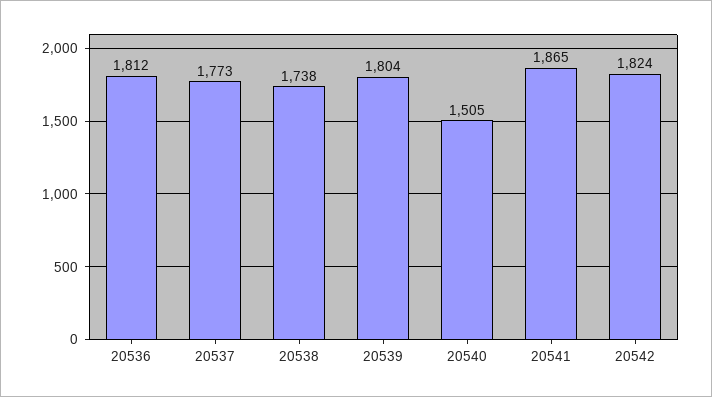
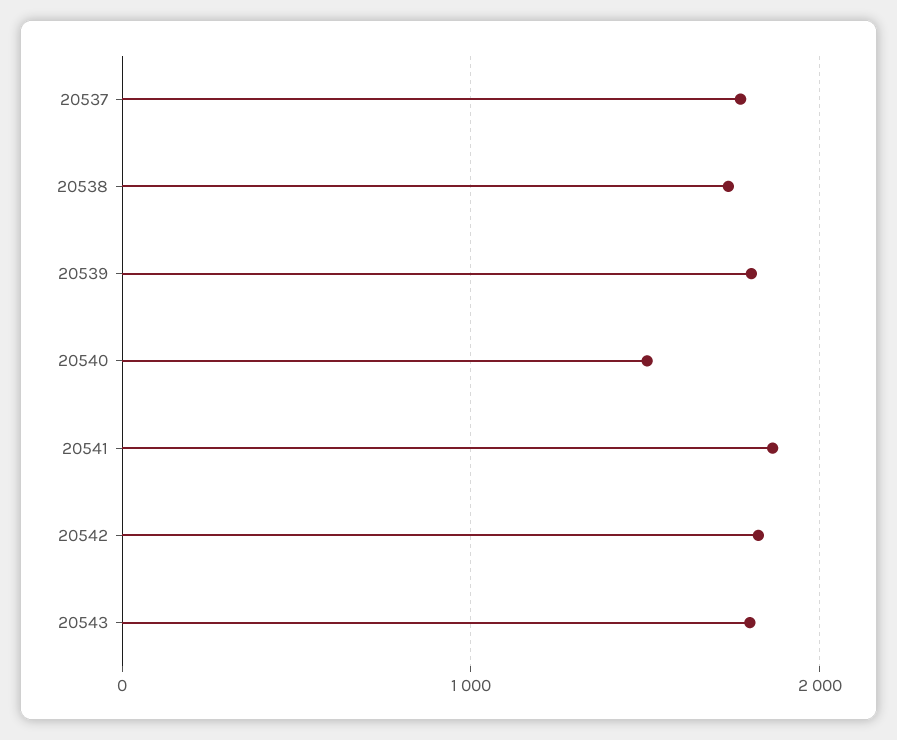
20536: 1812 -> none
20543: none -> 1800

